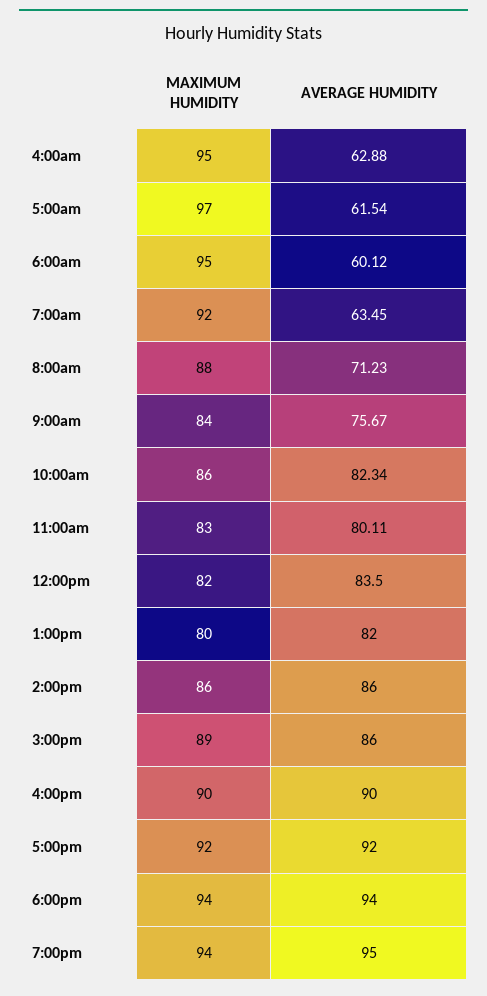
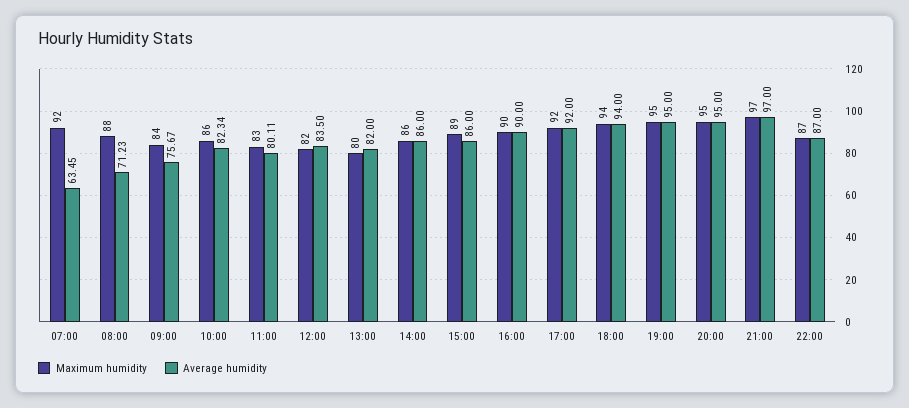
MAXIMUM HUMIDITY, 4:00am: 95 -> none
AVERAGE HUMIDITY, 4:00am: 62.88 -> none
MAXIMUM HUMIDITY, 5:00am: 97 -> none
AVERAGE HUMIDITY, 5:00am: 61.54 -> none
MAXIMUM HUMIDITY, 6:00am: 95 -> none
AVERAGE HUMIDITY, 6:00am: 60.12 -> none
MAXIMUM HUMIDITY, 7:00pm: 94 -> 95
MAXIMUM HUMIDITY, 20:00: none -> 95
AVERAGE HUMIDITY, 20:00: none -> 95
MAXIMUM HUMIDITY, 21:00: none -> 97
AVERAGE HUMIDITY, 21:00: none -> 97
MAXIMUM HUMIDITY, 22:00: none -> 87
AVERAGE HUMIDITY, 22:00: none -> 87

